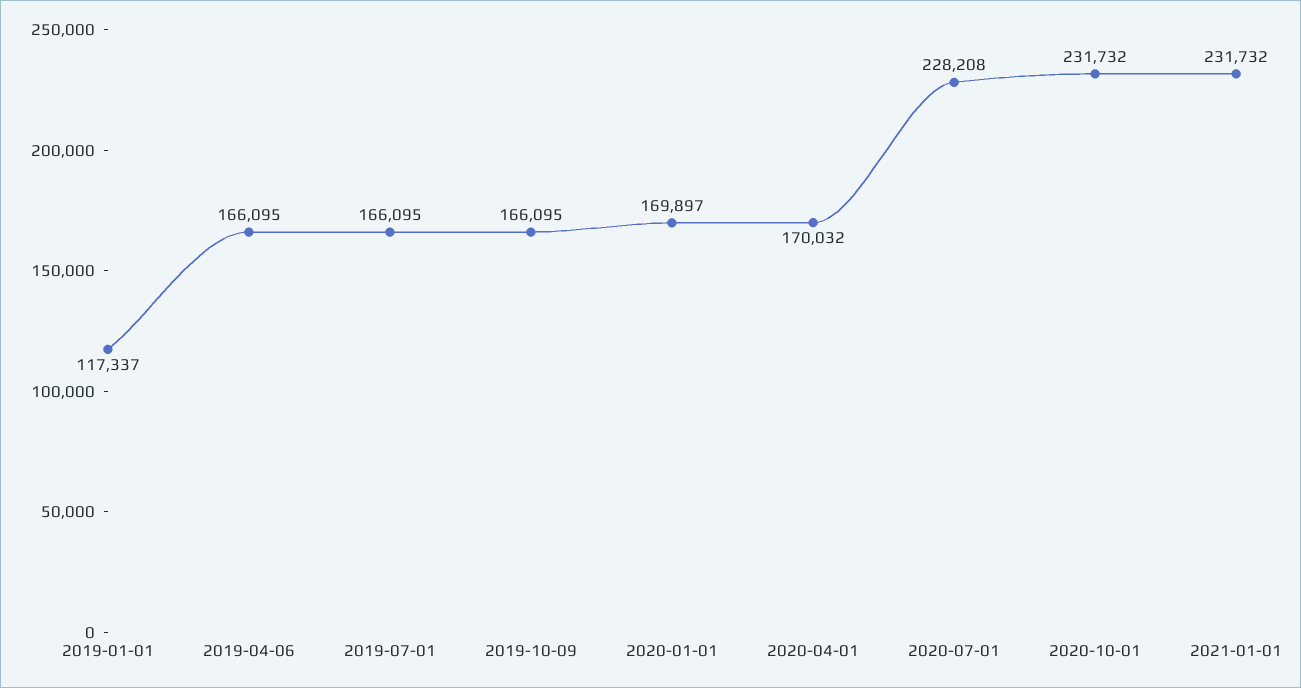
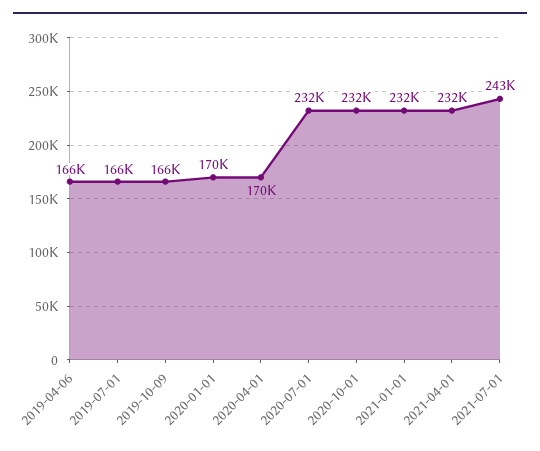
2019-01-01: 117337 -> none
2020-07-01: 228208 -> 232000
2021-04-01: none -> 232000
2021-07-01: none -> 243000

